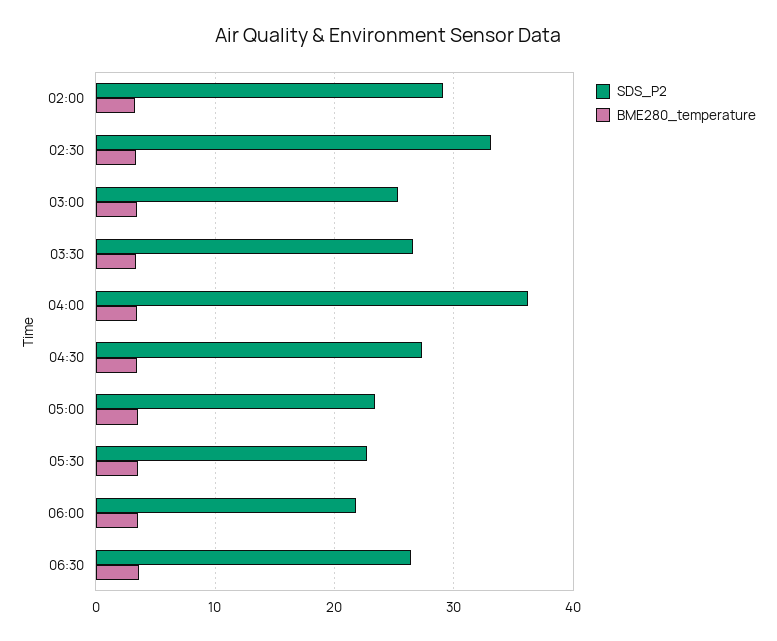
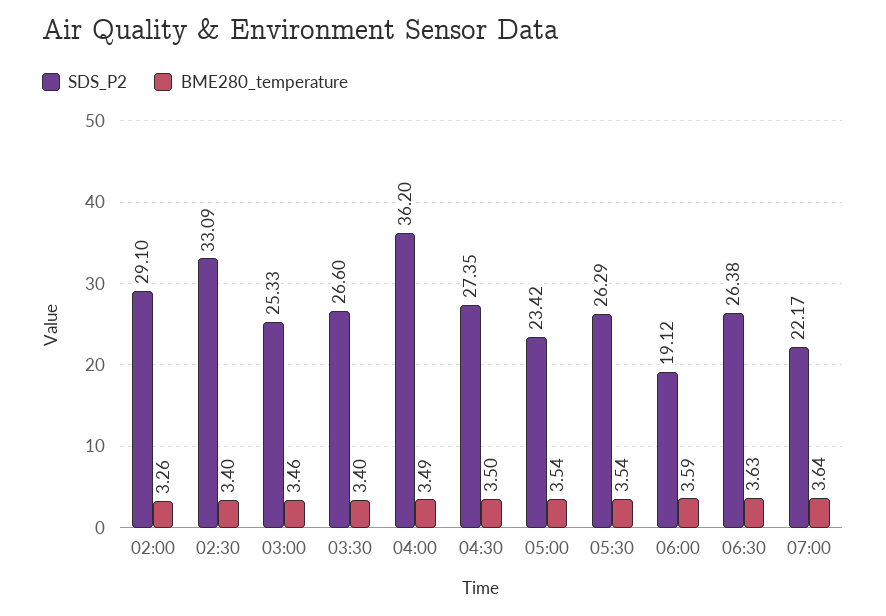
SDS_P2, 05:30: 23 -> 26.29
SDS_P2, 06:00: 22 -> 19.12
SDS_P2, 07:00: none -> 22.17
BME280_temperature, 07:00: none -> 3.64

